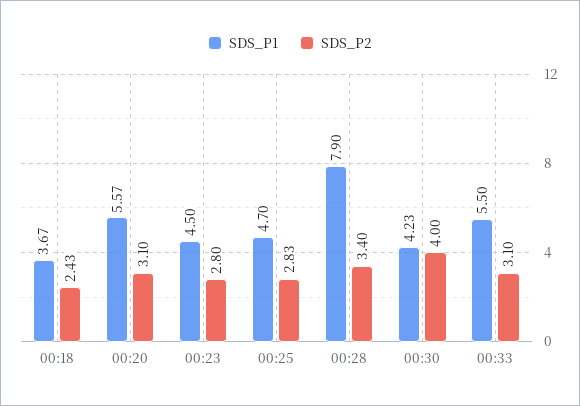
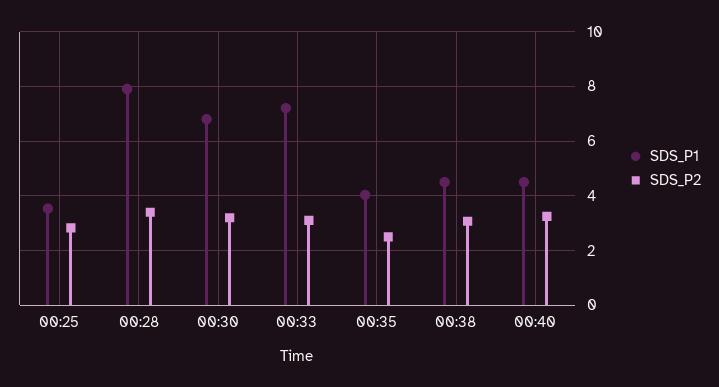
SDS_P1, 00:18: 3.67 -> none
SDS_P2, 00:18: 2.43 -> none
SDS_P1, 00:20: 5.57 -> none
SDS_P2, 00:20: 3.1 -> none
SDS_P1, 00:23: 4.5 -> none
SDS_P2, 00:23: 2.8 -> none
SDS_P1, 00:25: 4.7 -> 3.5
SDS_P1, 00:30: 4.23 -> 6.75
SDS_P2, 00:30: 4 -> 3.25
SDS_P1, 00:33: 5.5 -> 7.25
SDS_P1, 00:35: none -> 4
SDS_P2, 00:35: none -> 2.5
SDS_P1, 00:38: none -> 4.5
SDS_P2, 00:38: none -> 3
SDS_P1, 00:40: none -> 4.5
SDS_P2, 00:40: none -> 3.25

